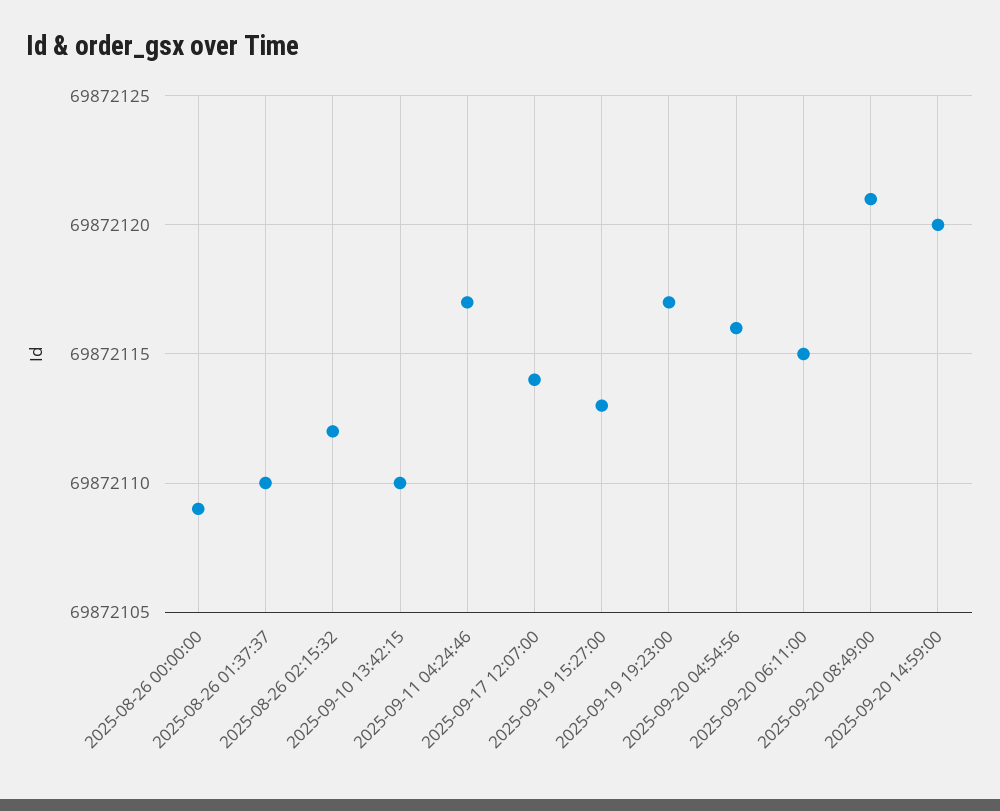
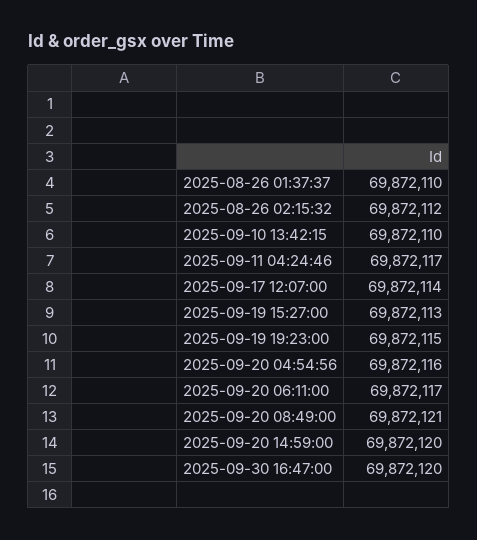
2025-08-26 00:00:00: 69872109 -> none
2025-09-19 19:23:00: 69872117 -> 69872115
2025-09-20 06:11:00: 69872115 -> 69872117
2025-09-30 16:47:00: none -> 69872120

